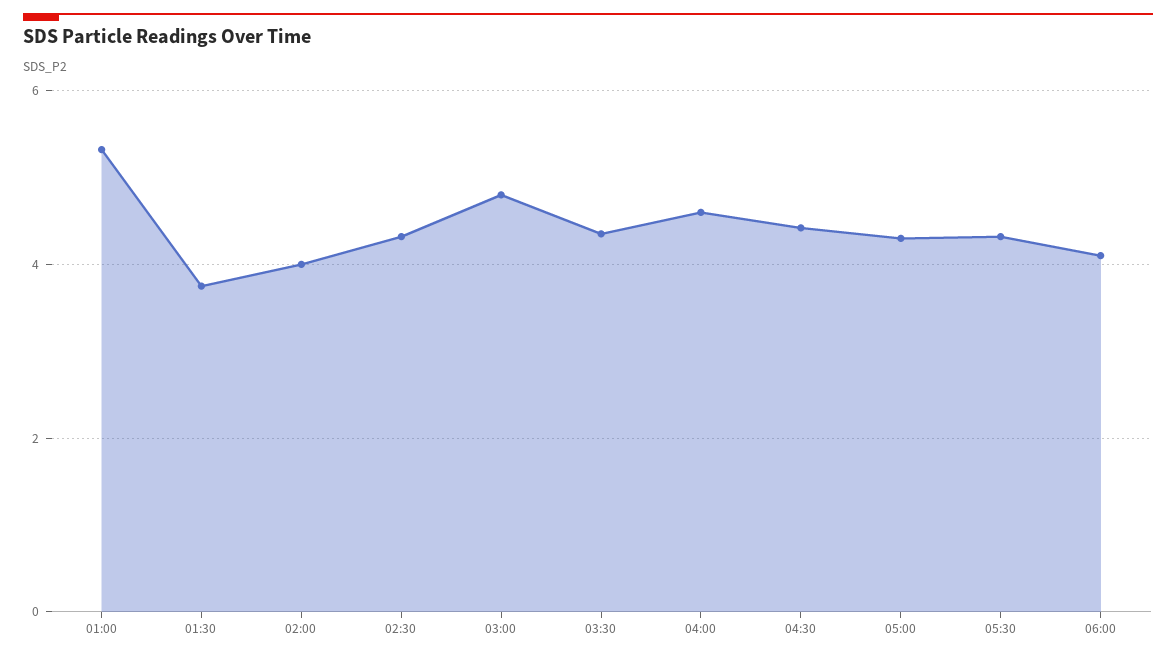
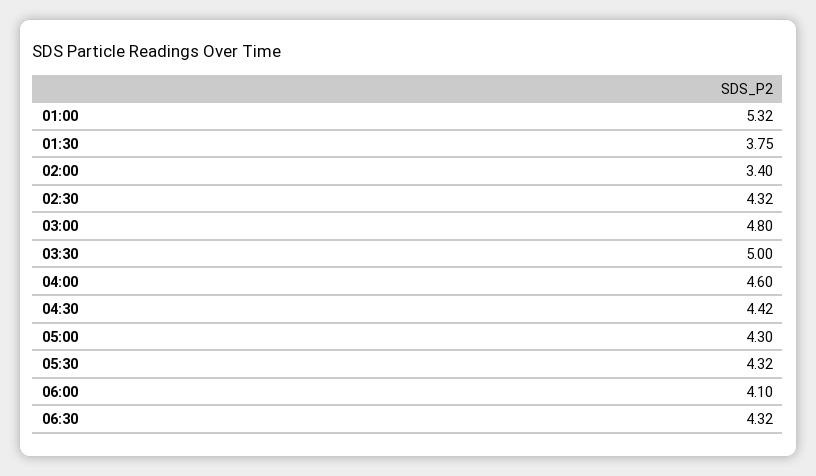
02:00: 4 -> 3.4
03:30: 4.4 -> 5
06:30: none -> 4.32

